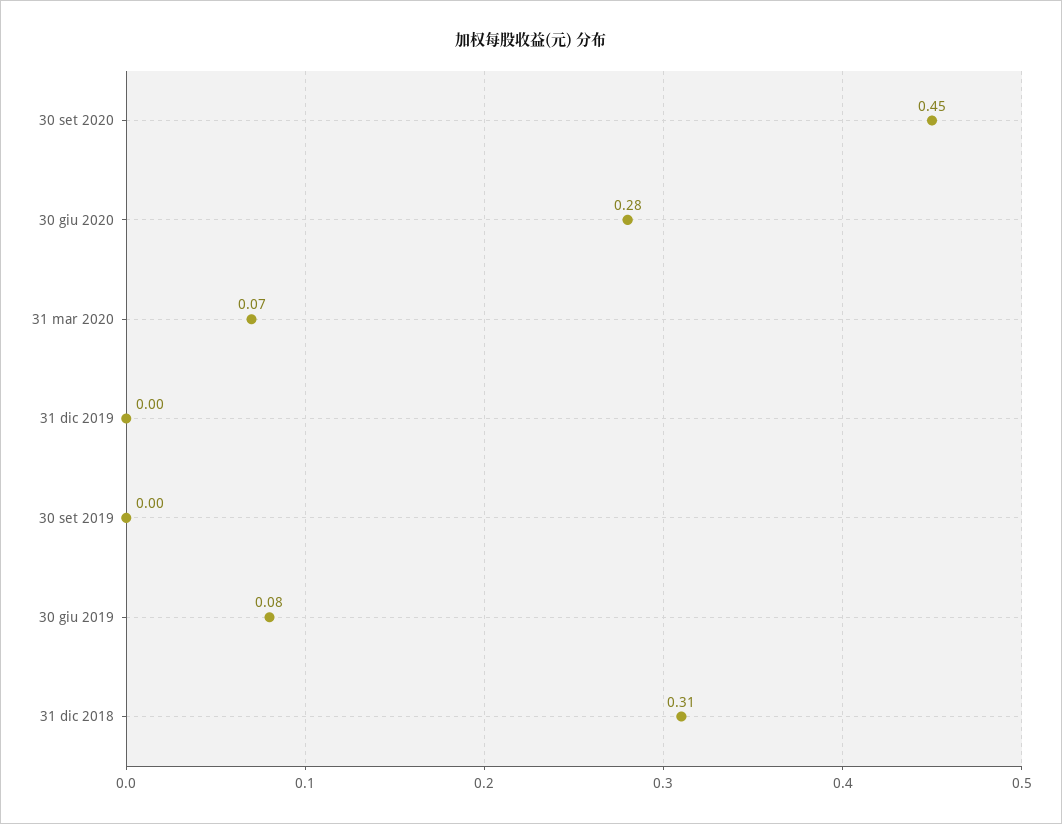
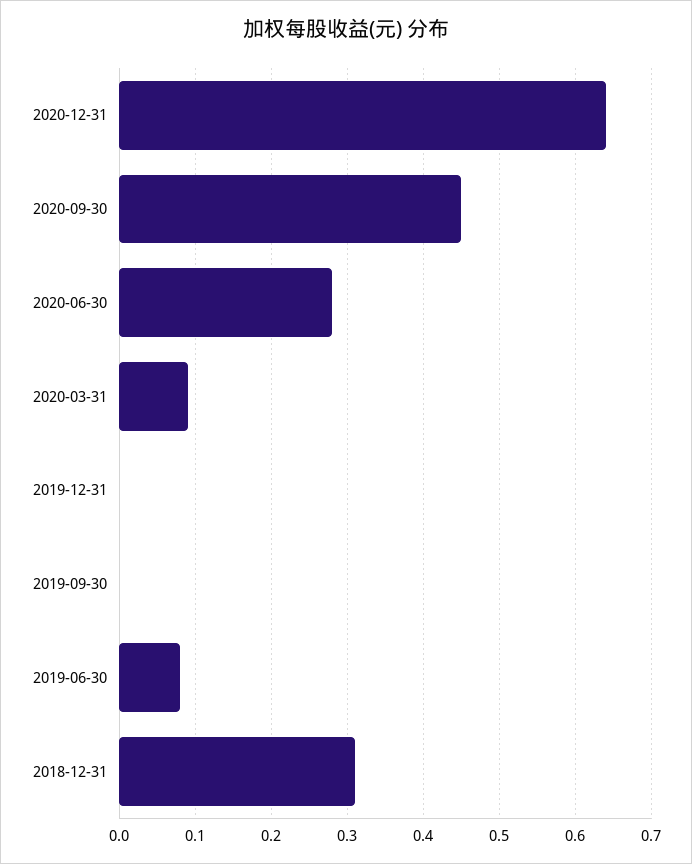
31 mar 2020: 0.07 -> 0.09
2020-12-31: none -> 0.64

